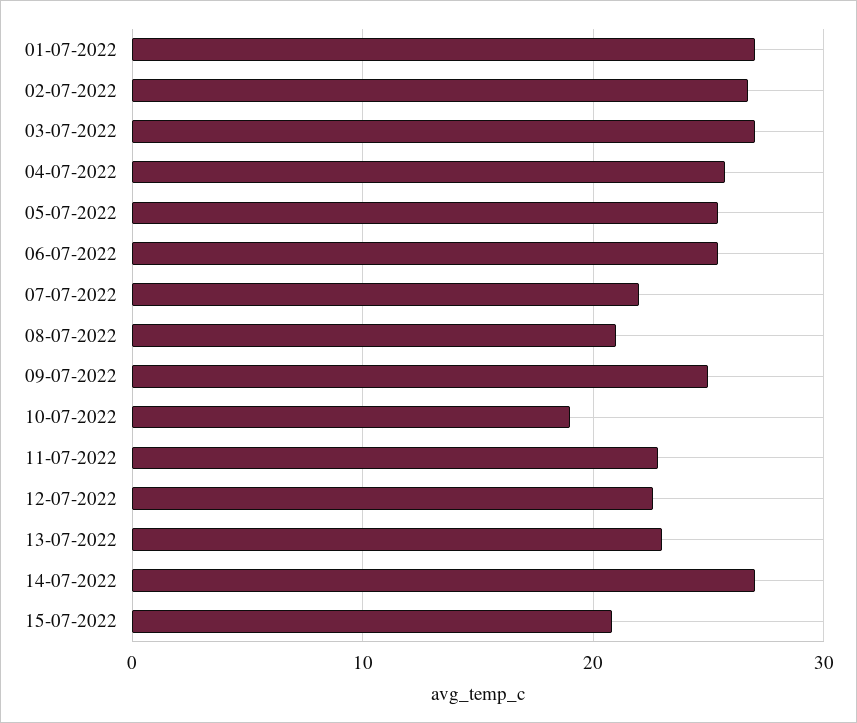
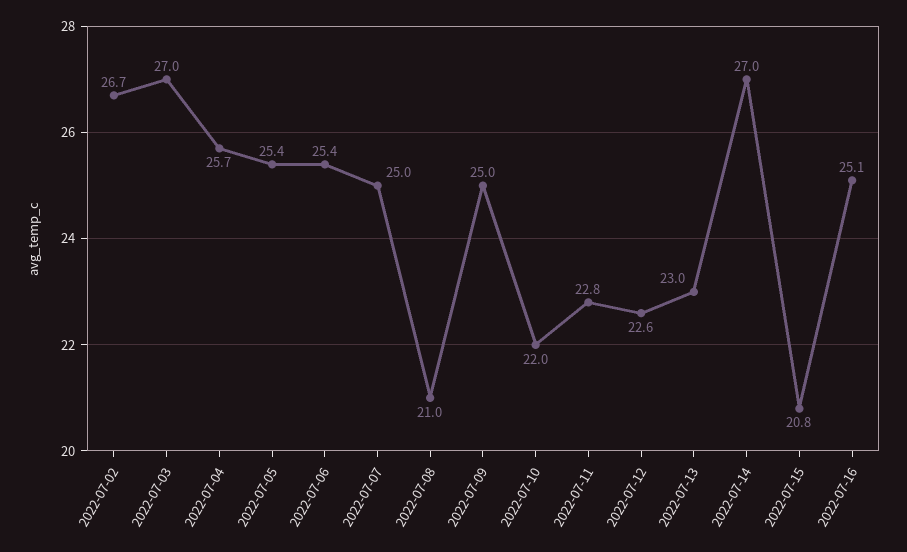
01-07-2022: 27 -> none
07-07-2022: 22 -> 25
10-07-2022: 19 -> 22
2022-07-16: none -> 25.1

